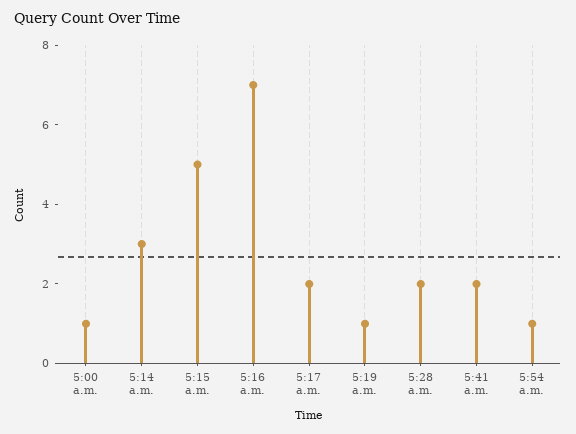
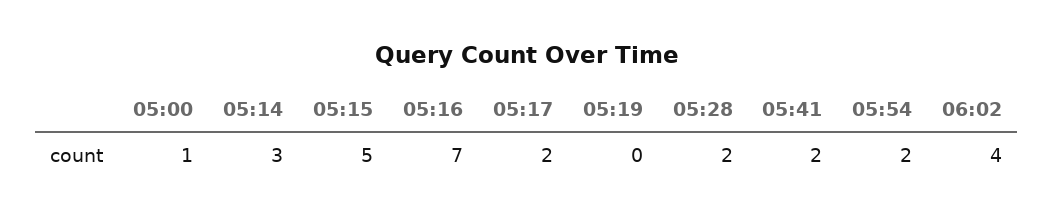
5:19 a.m.: 1 -> 0
5:54 a.m.: 1 -> 2
06:02: none -> 4

